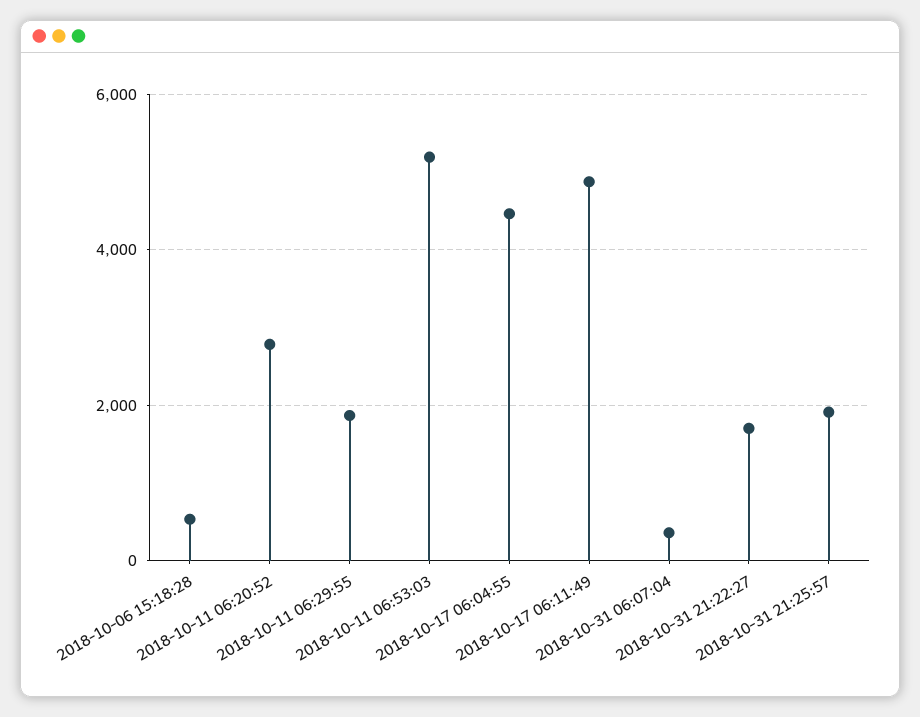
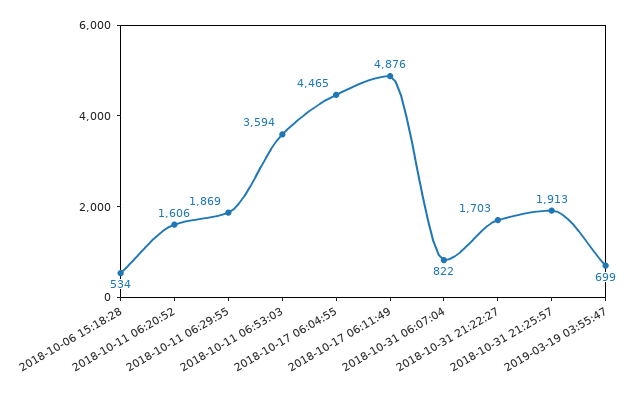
2018-10-11 06:20:52: 2800 -> 1606
2018-10-11 06:53:03: 5200 -> 3594
2018-10-31 06:07:04: 400 -> 822
2019-03-19 03:55:47: none -> 699

